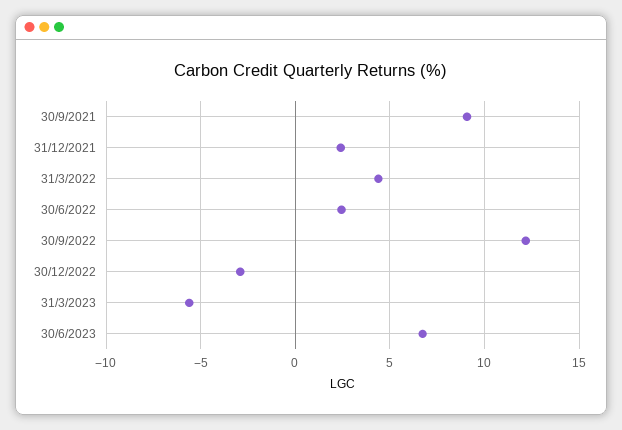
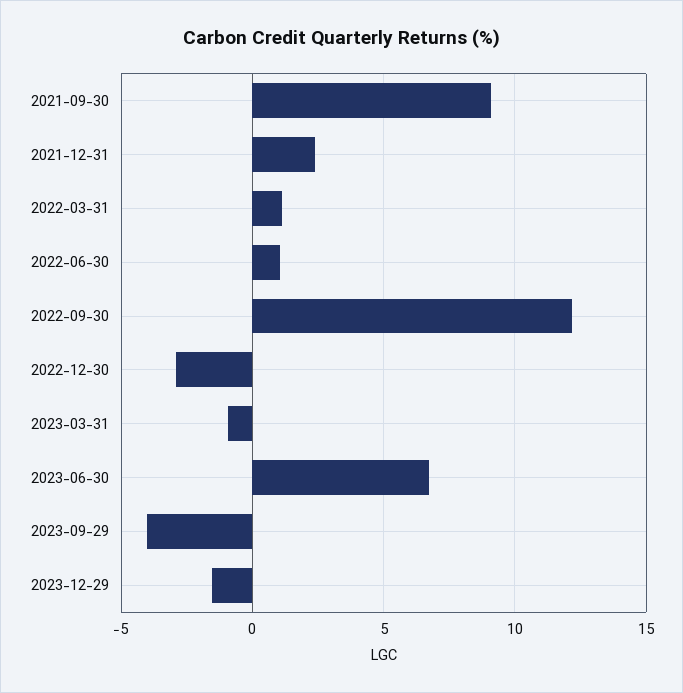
31/3/2022: 4.5 -> 1
30/6/2022: 2.5 -> 1
31/3/2023: -5.5 -> -1
2023-09-29: none -> -4
2023-12-29: none -> -1.5

